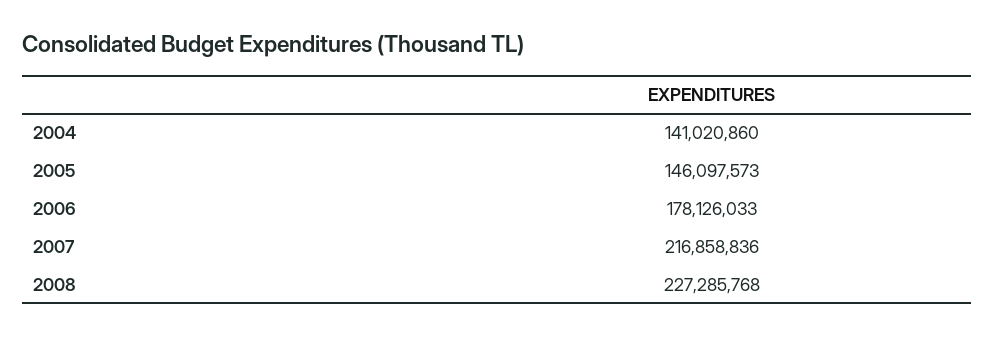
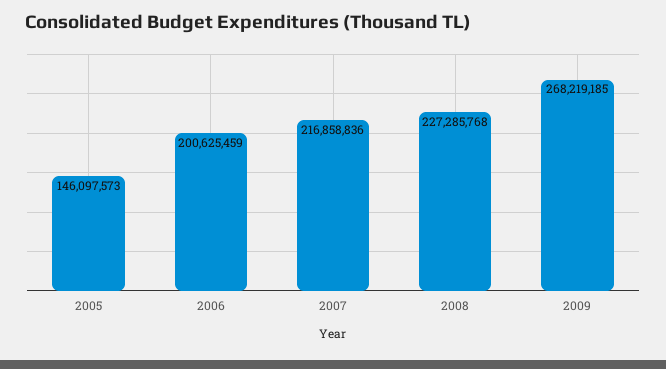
2004: 141020860 -> none
2006: 178126033 -> 200625459
2009: none -> 268219185

